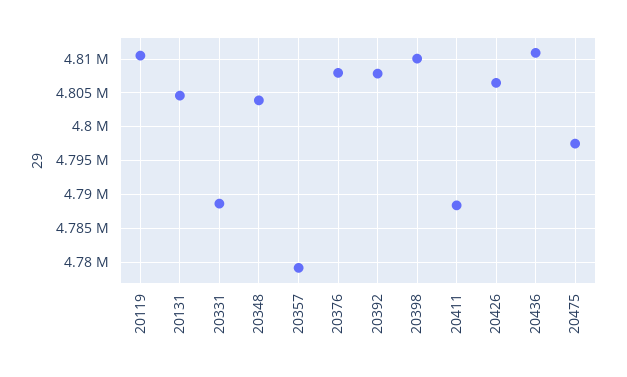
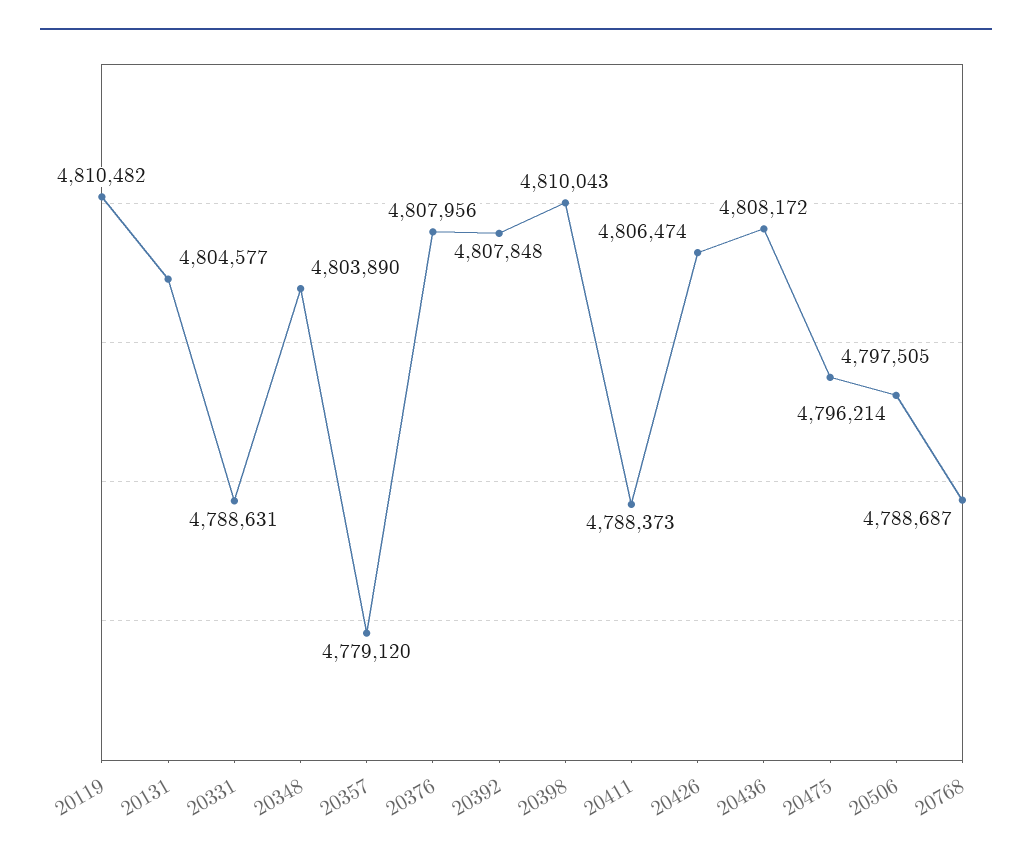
20436: 4811000 -> 4808172
20506: none -> 4796214
20768: none -> 4788687

